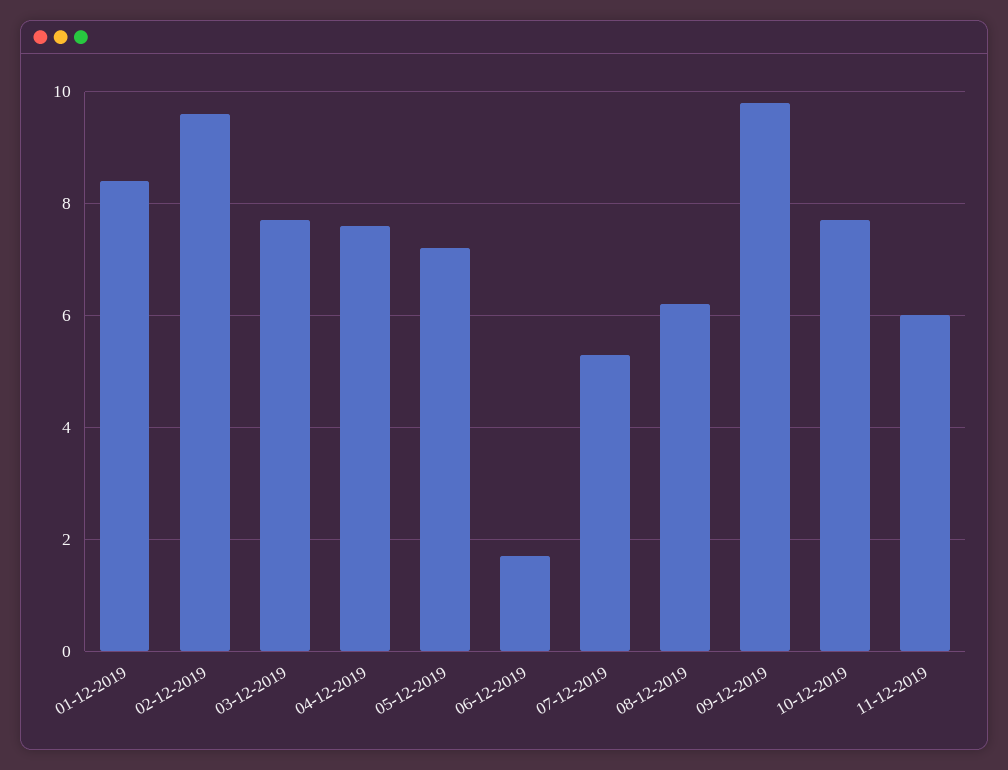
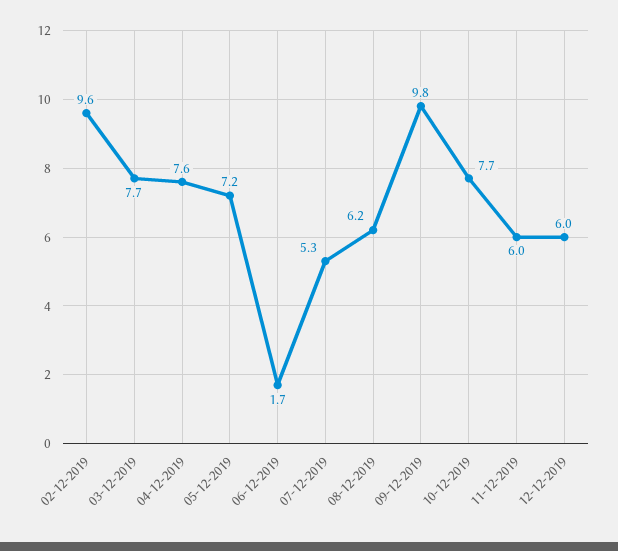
01-12-2019: 8.5 -> none
12-12-2019: none -> 6

